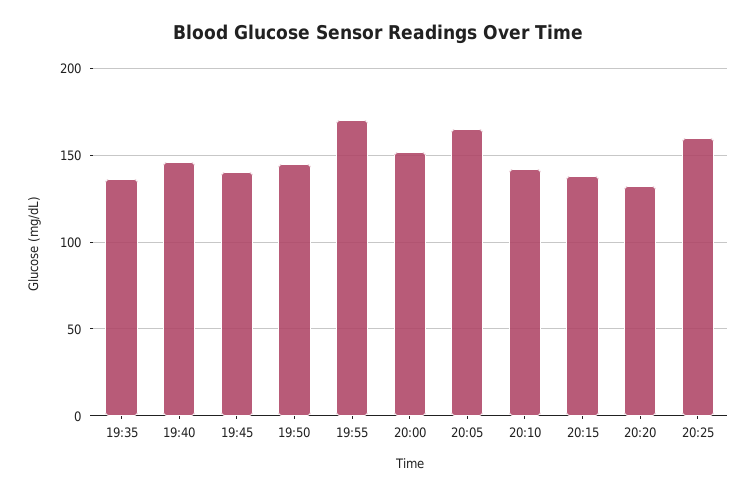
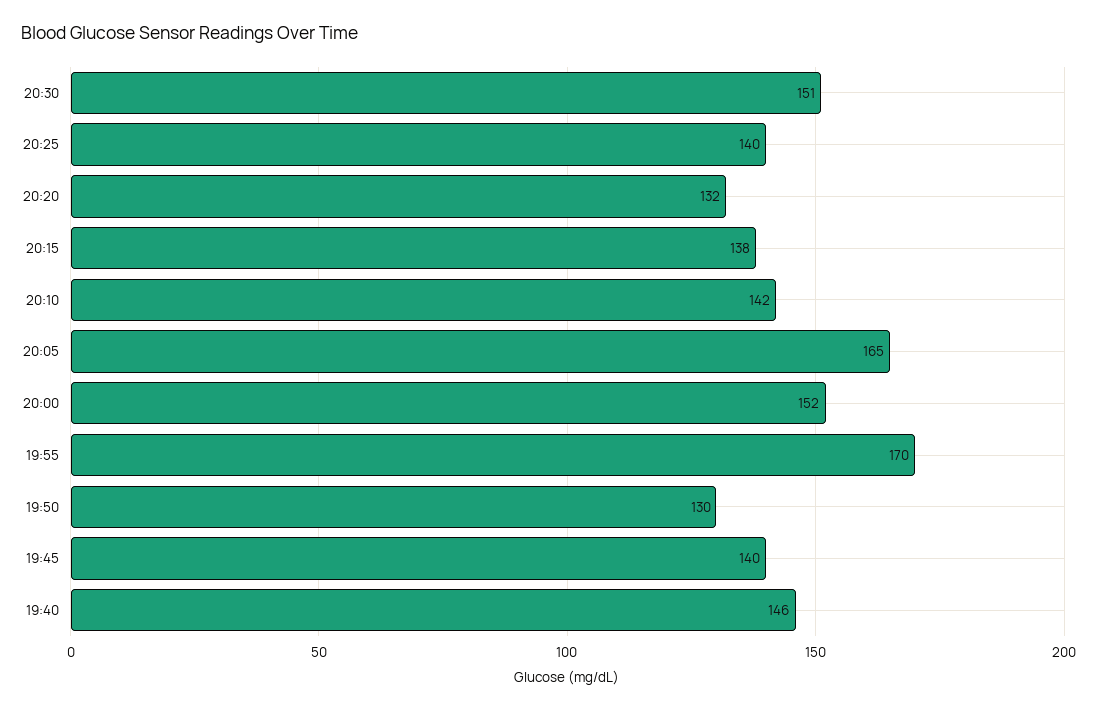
19:35: 135 -> none
19:50: 145 -> 130
20:25: 160 -> 140
20:30: none -> 151

